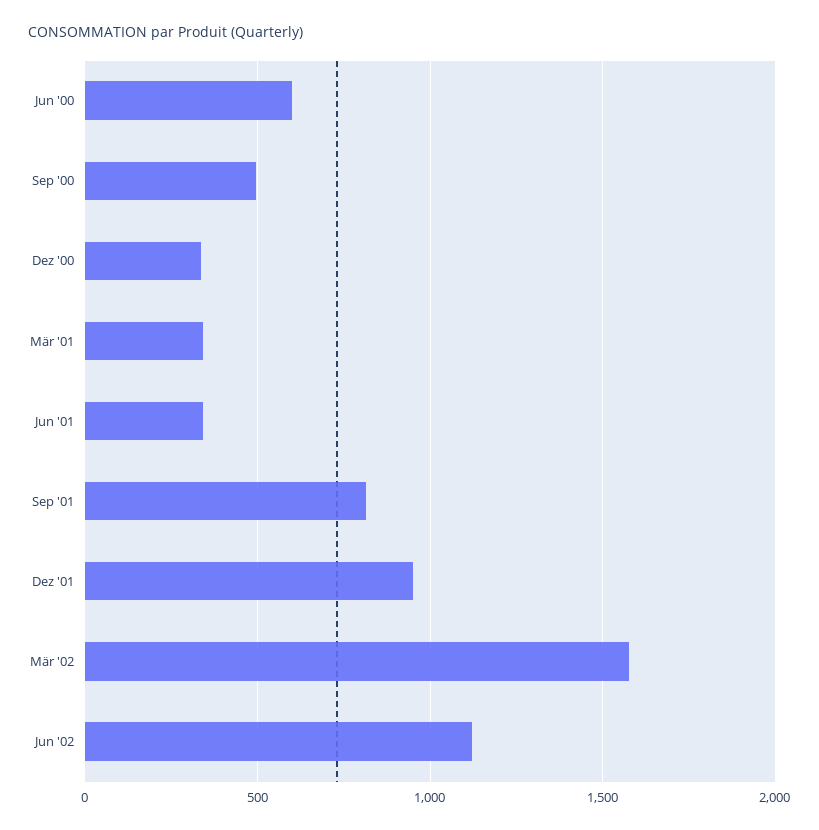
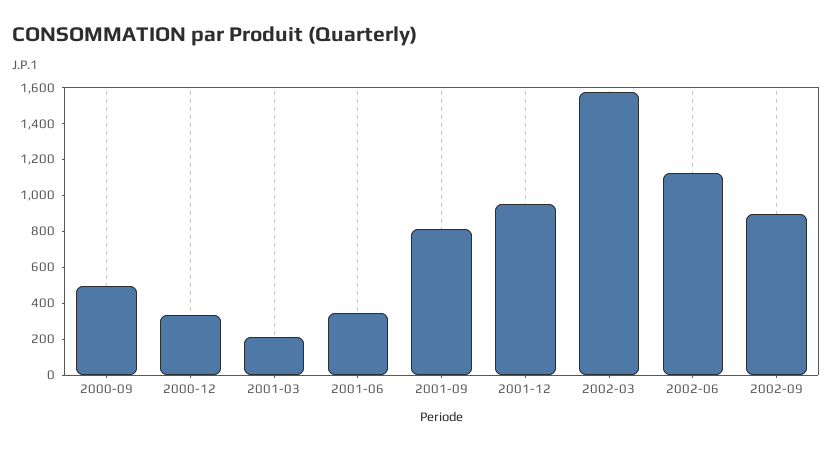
Jun '00: 600 -> none
Mär '01: 350 -> 200
2002-09: none -> 900

